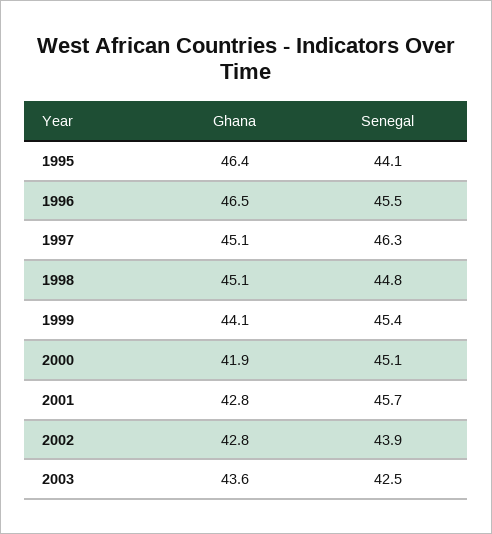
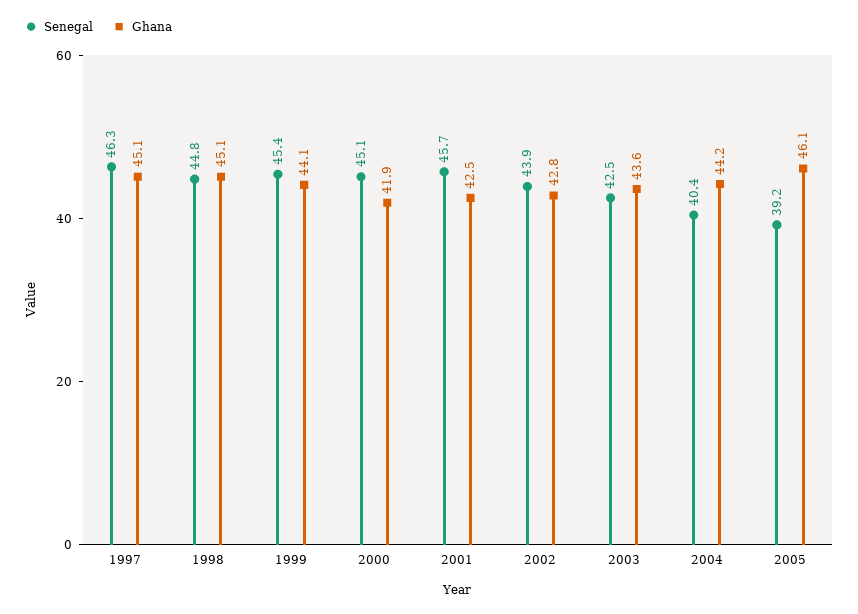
Ghana, 1995: 46.4 -> none
Senegal, 1995: 44.1 -> none
Ghana, 1996: 46.5 -> none
Senegal, 1996: 45.5 -> none
Ghana, 2001: 42.8 -> 42.5
Senegal, 2004: none -> 40.4
Ghana, 2004: none -> 44.2
Senegal, 2005: none -> 39.2
Ghana, 2005: none -> 46.1

